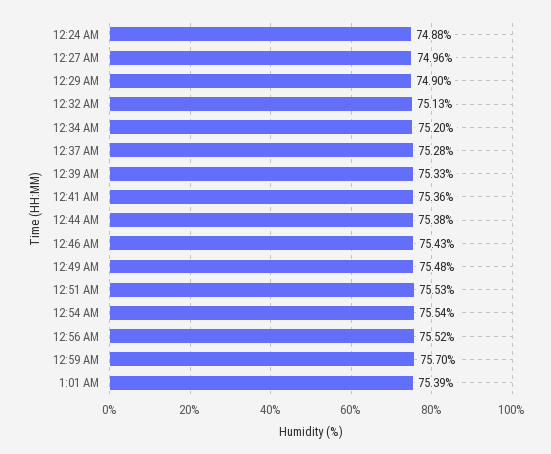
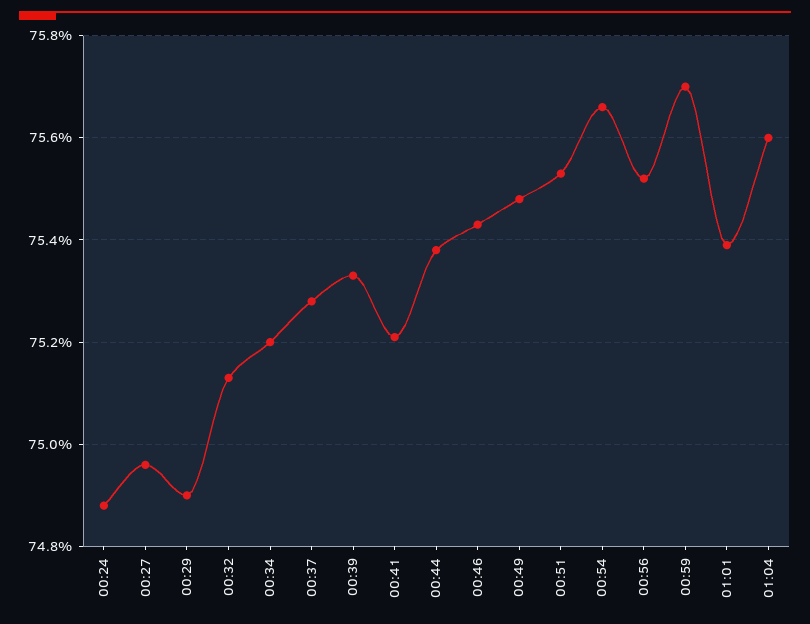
12:41 AM: 75.36 -> 75.2
12:54 AM: 75.54 -> 75.65
01:04: none -> 75.6

